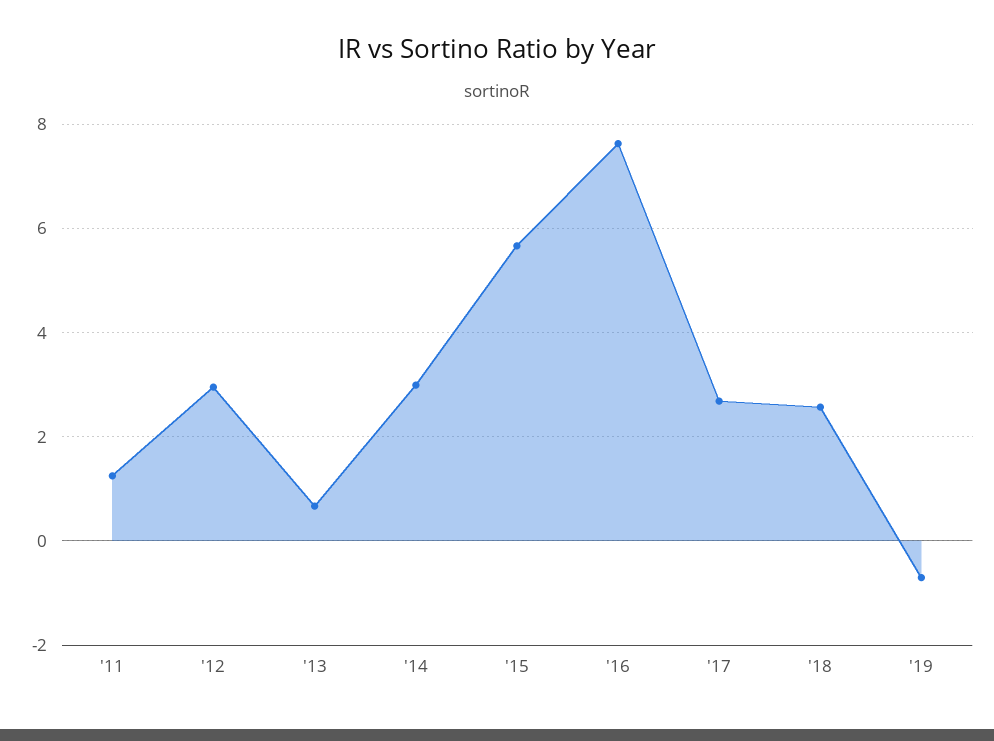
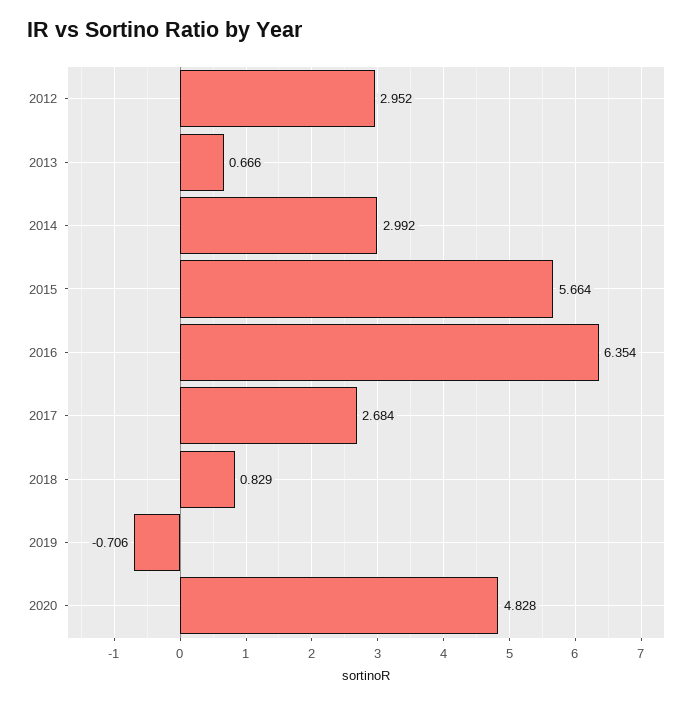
'11: 1.2 -> none
'16: 7.6 -> 6.354
'18: 2.6 -> 0.829
2020: none -> 4.828

